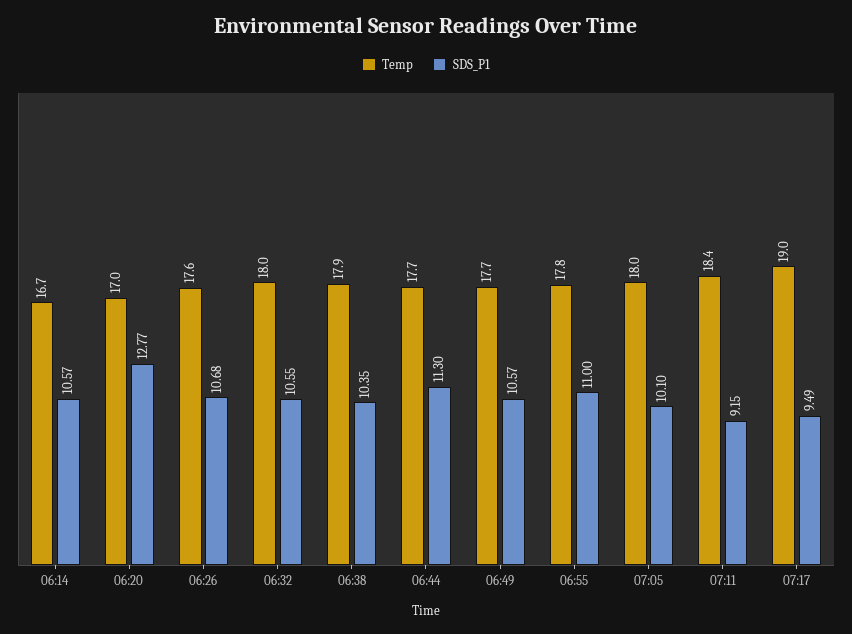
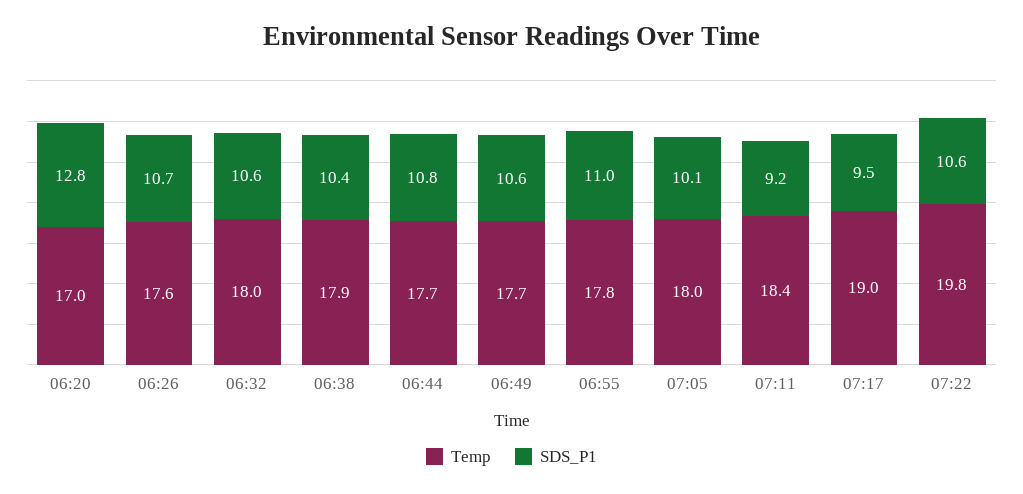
Temp, 06:14: 16.7 -> none
SDS_P1, 06:14: 10.57 -> none
SDS_P1, 06:44: 11.3 -> 10.8
Temp, 07:22: none -> 19.8
SDS_P1, 07:22: none -> 10.6

